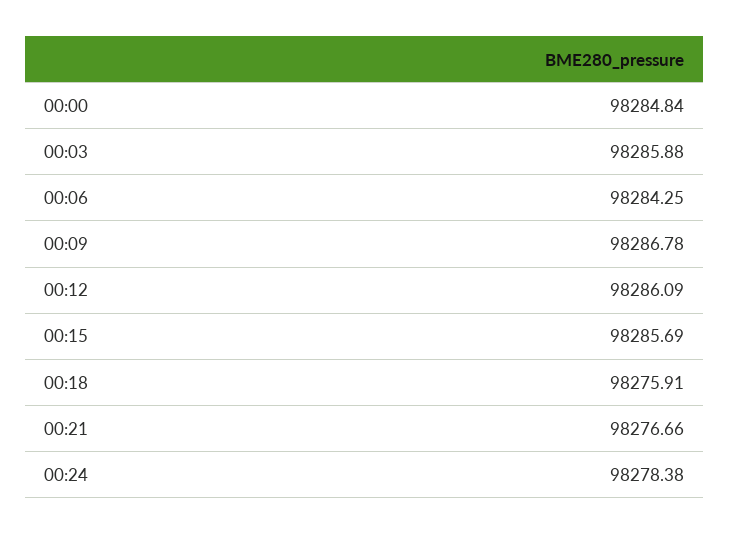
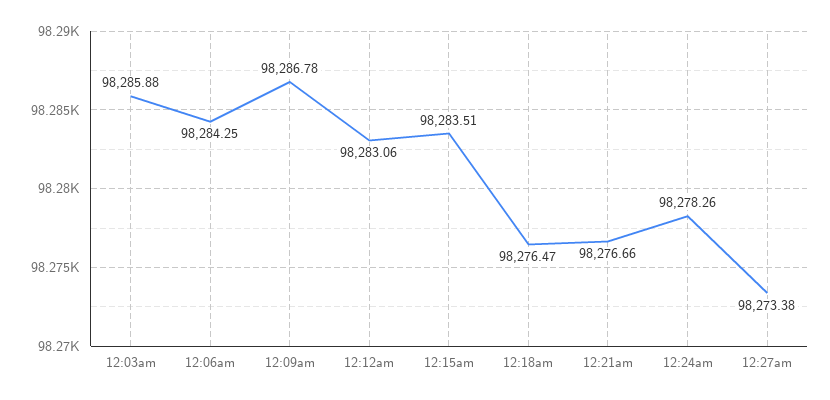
00:00: 98284.84 -> none
00:12: 98286.09 -> 98283.06
00:15: 98285.69 -> 98283.51
00:18: 98275.91 -> 98276.47
00:24: 98278.38 -> 98278.26
12:27am: none -> 98273.38

